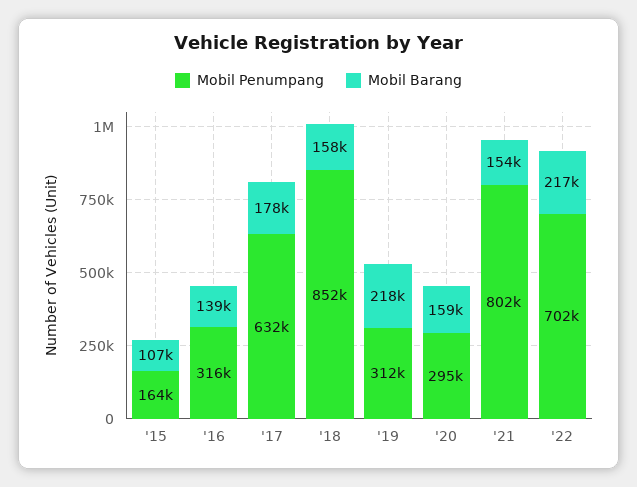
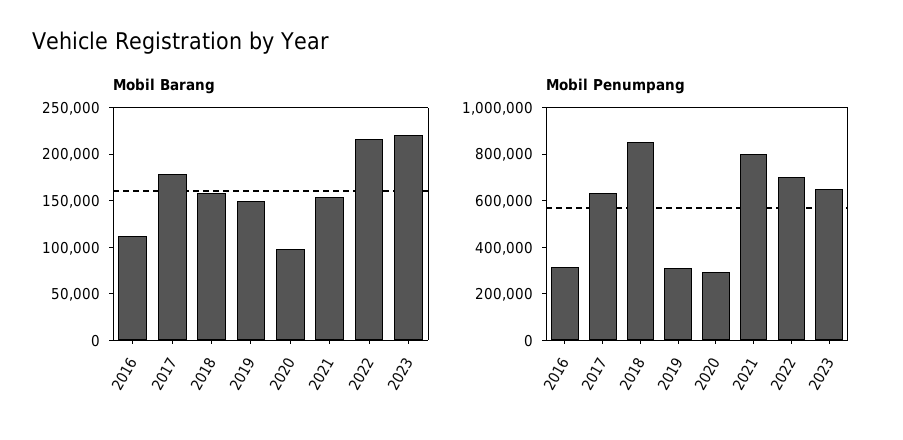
Mobil Penumpang, '15: 164000 -> none
Mobil Barang, '15: 107000 -> none
Mobil Barang, '16: 139000 -> 110000
Mobil Barang, '19: 218000 -> 150000
Mobil Barang, '20: 159000 -> 100000
Mobil Barang, 2023: none -> 220000
Mobil Penumpang, 2023: none -> 650000

